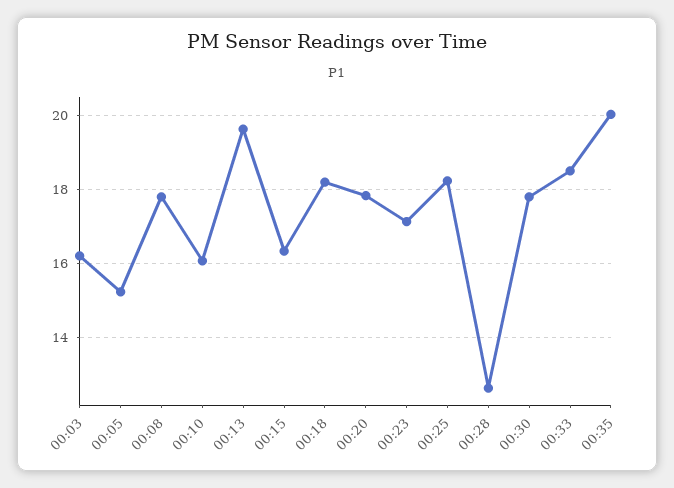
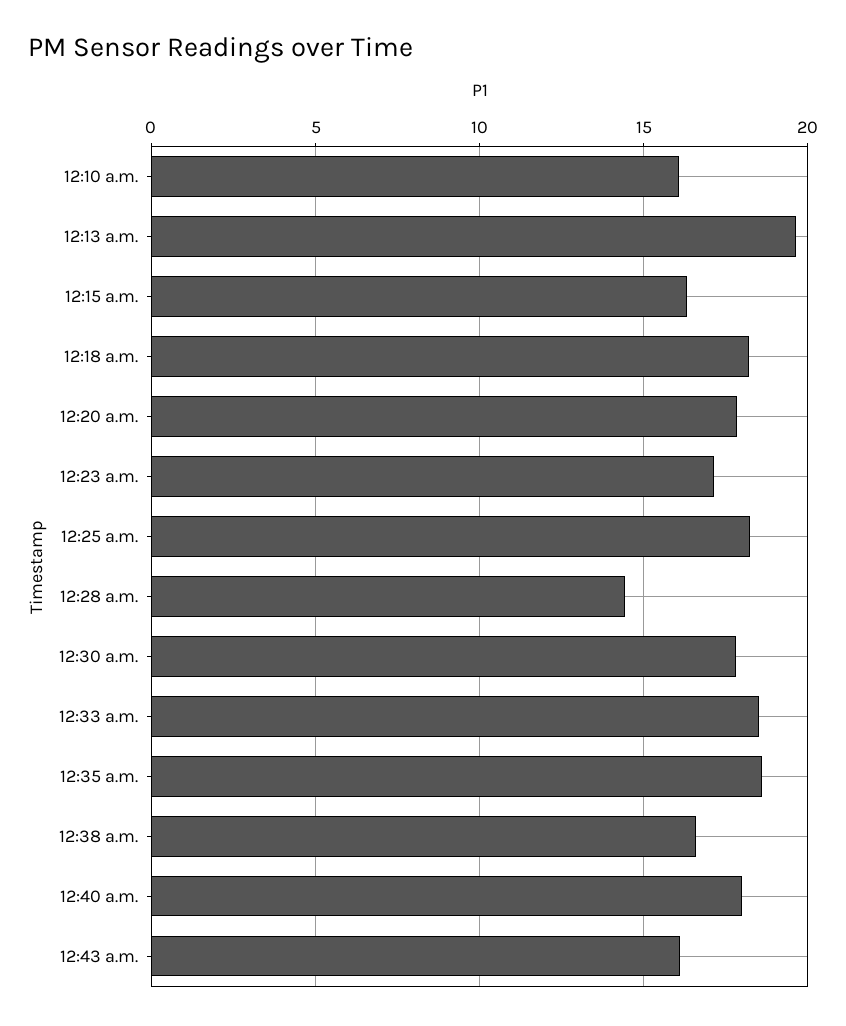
00:03: 16.2 -> none
00:05: 15.2 -> none
00:08: 17.8 -> none
00:28: 12.6 -> 14.5
00:35: 20 -> 18.5
12:38 a.m.: none -> 16.5
12:40 a.m.: none -> 18
12:43 a.m.: none -> 16

